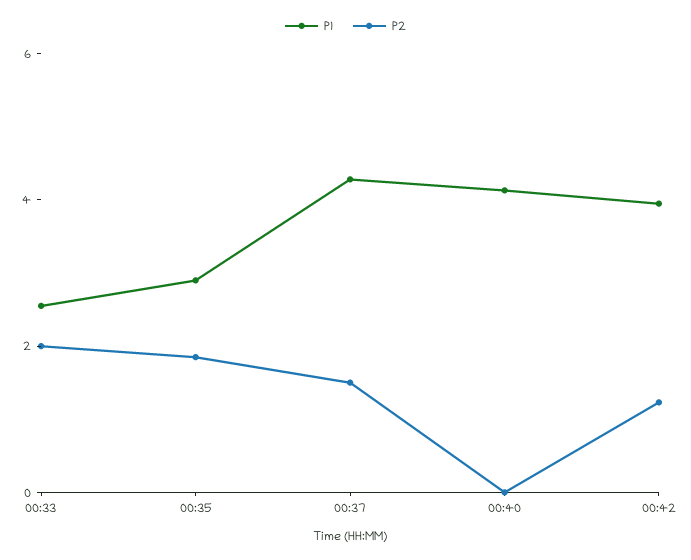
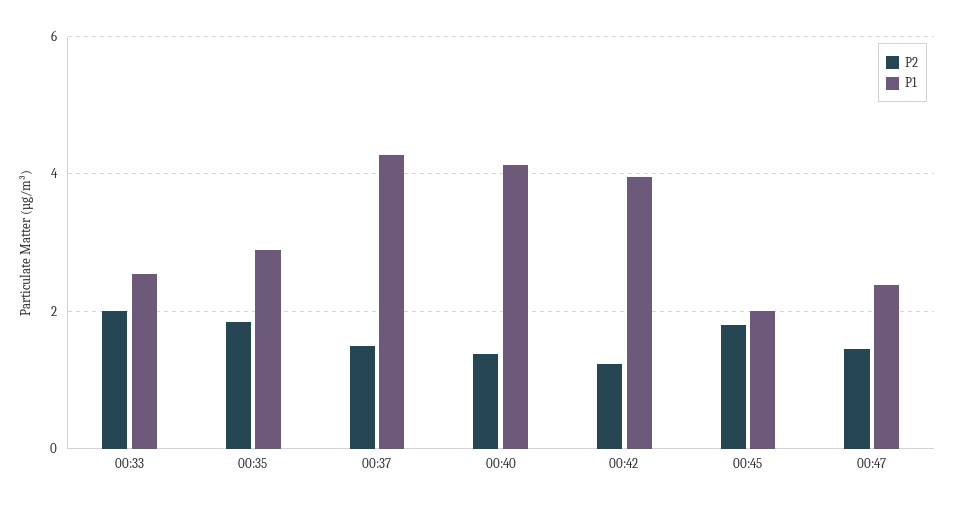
P2, 00:40: 0 -> 1.4
P2, 00:45: none -> 1.8
P1, 00:45: none -> 2
P2, 00:47: none -> 1.4
P1, 00:47: none -> 2.4

